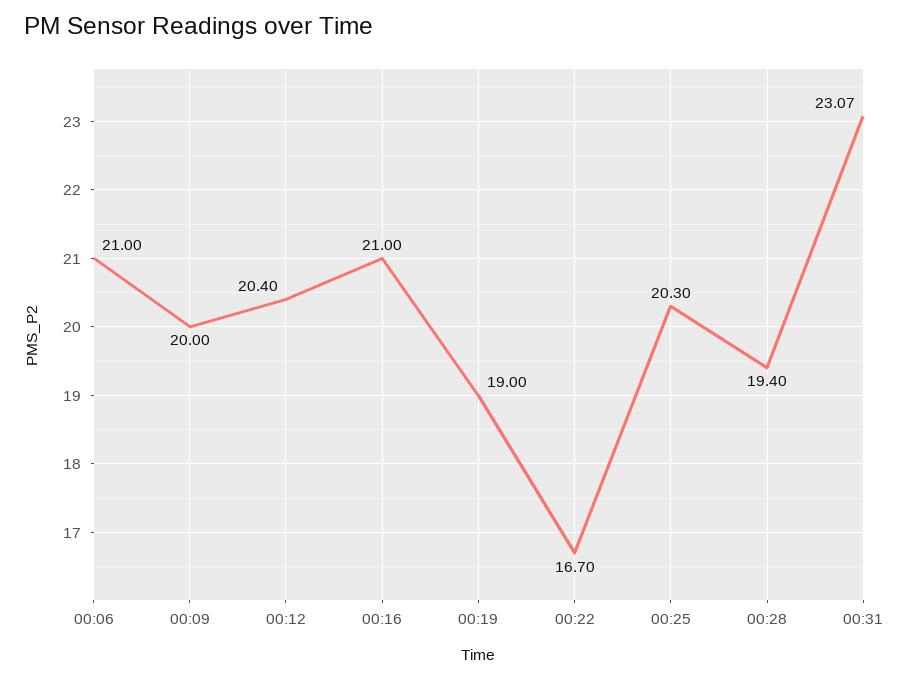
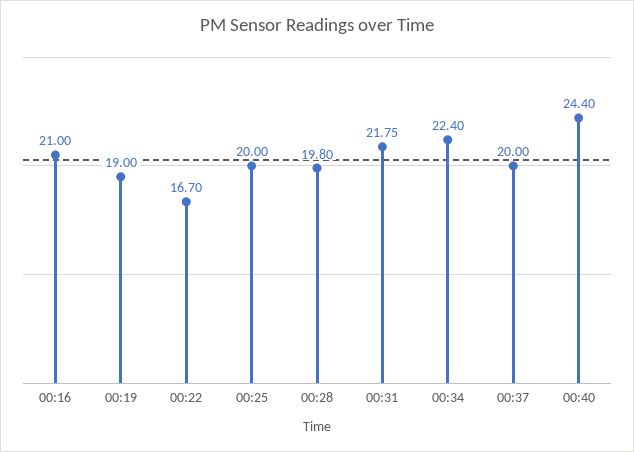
00:06: 21 -> none
00:09: 20 -> none
00:12: 20.4 -> none
00:25: 20.3 -> 20
00:28: 19.4 -> 19.8
00:31: 23.07 -> 21.75
00:34: none -> 22.4
00:37: none -> 20
00:40: none -> 24.4

